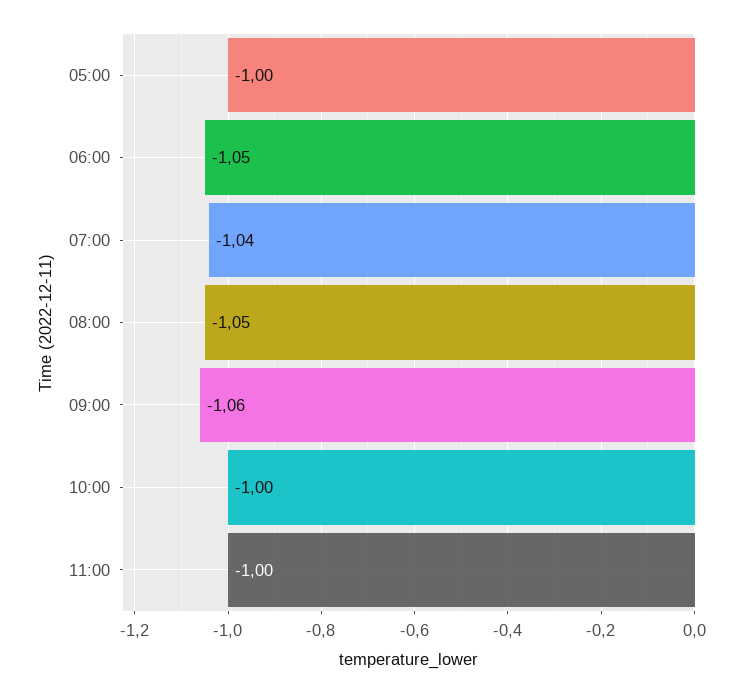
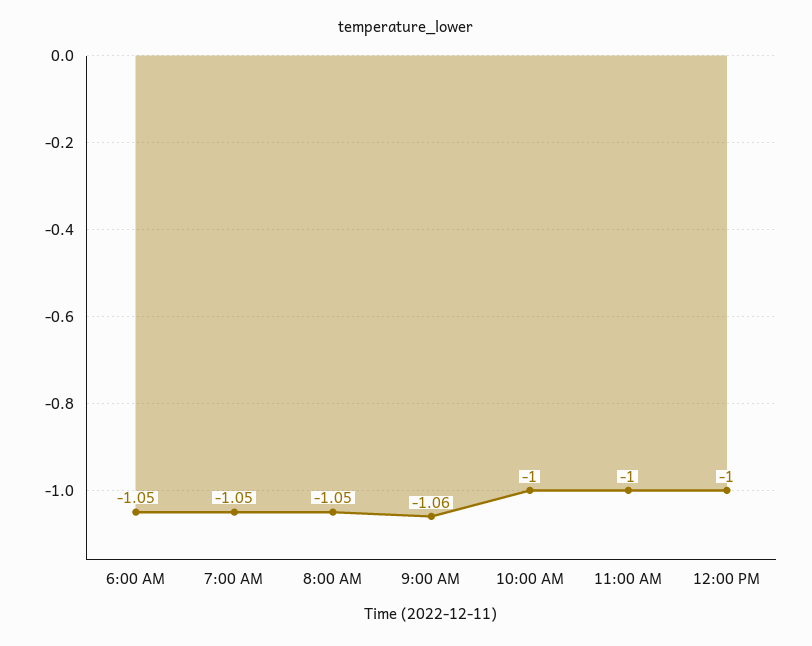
05:00: -1 -> none
07:00: -1.04 -> -1.05
12:00 PM: none -> -1

